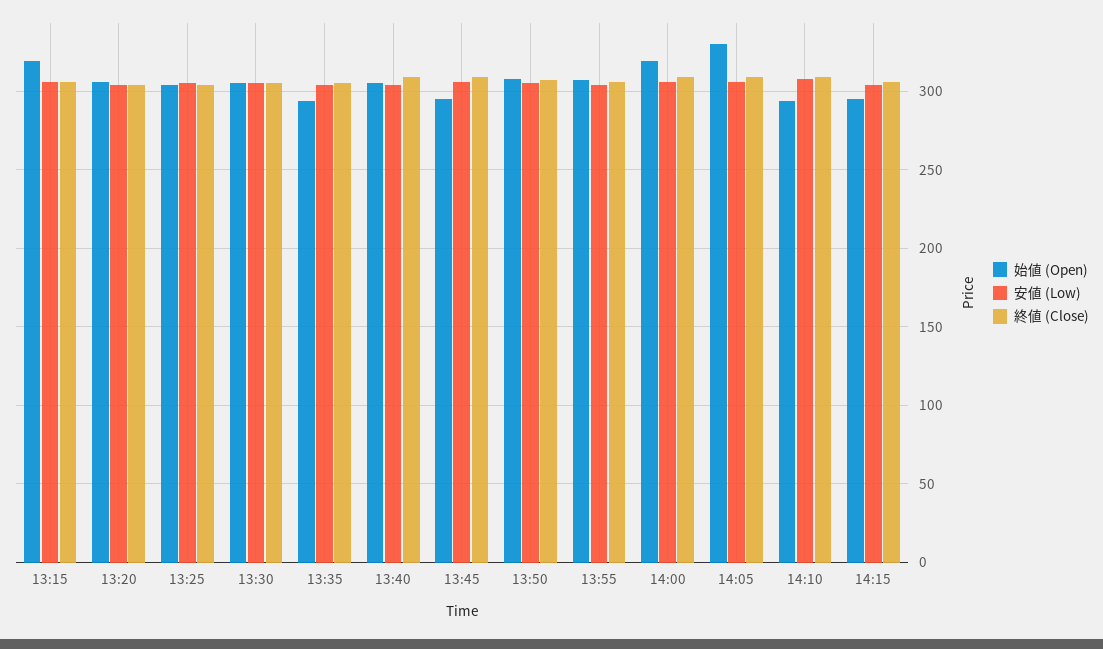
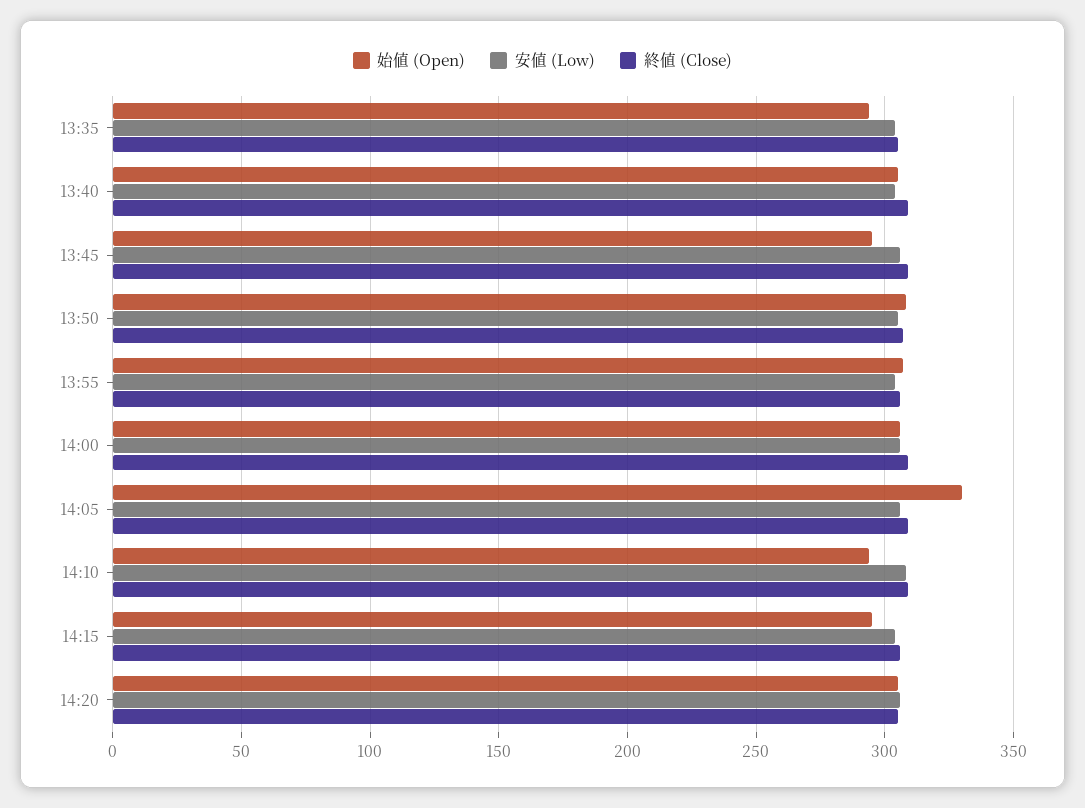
始値 (Open), 13:15: 320 -> none
安値 (Low), 13:15: 305 -> none
終値 (Close), 13:15: 305 -> none
始値 (Open), 13:20: 305 -> none
安値 (Low), 13:20: 305 -> none
終値 (Close), 13:20: 305 -> none
始値 (Open), 13:25: 305 -> none
安値 (Low), 13:25: 305 -> none
終値 (Close), 13:25: 305 -> none
始値 (Open), 13:30: 305 -> none
安値 (Low), 13:30: 305 -> none
終値 (Close), 13:30: 305 -> none
始値 (Open), 14:00: 320 -> 305
始値 (Open), 14:20: none -> 305
安値 (Low), 14:20: none -> 305
終値 (Close), 14:20: none -> 305

